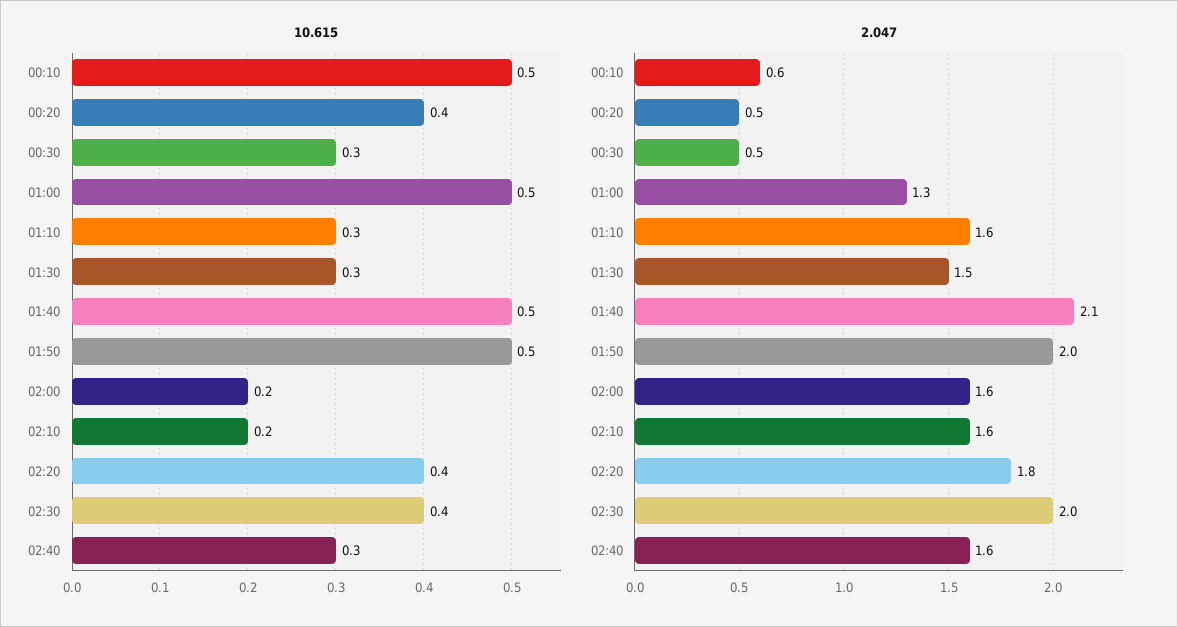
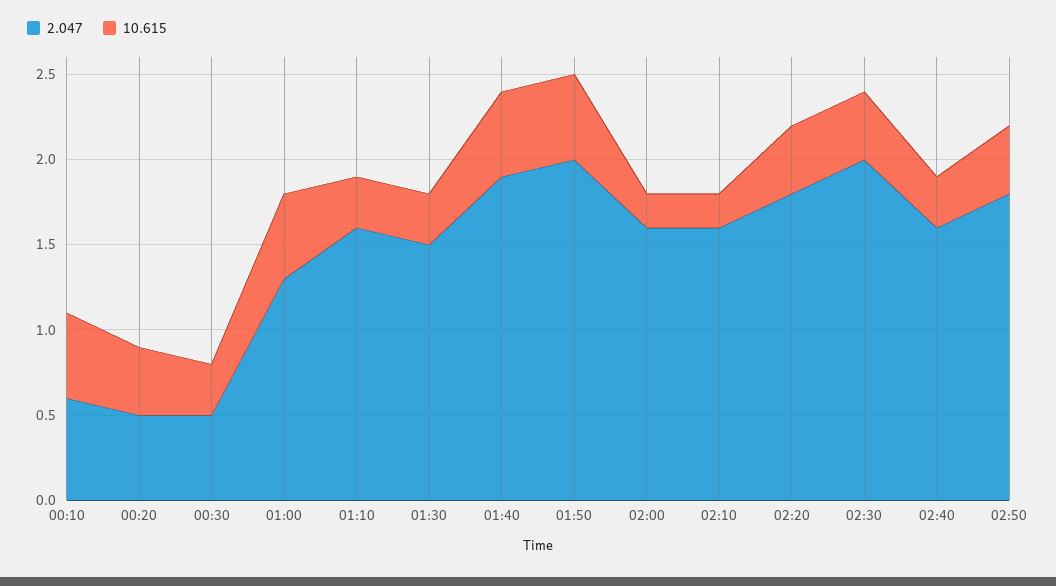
2.047, 01:40: 2.1 -> 1.9
2.047, 02:50: none -> 1.8
10.615, 02:50: none -> 0.4

